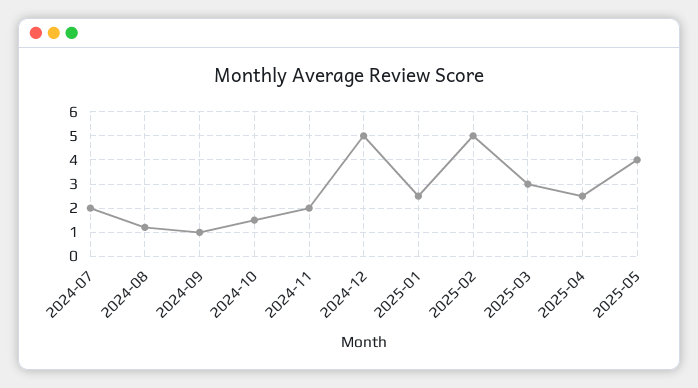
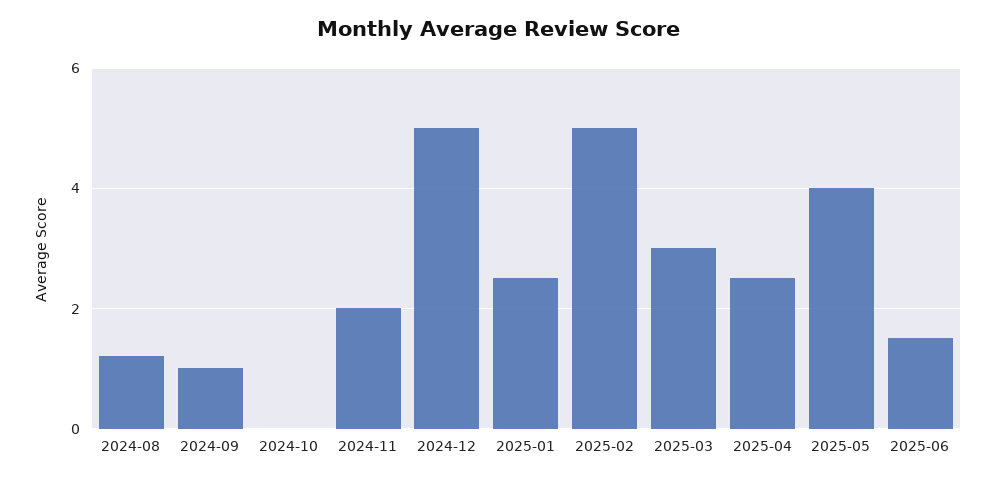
2024-07: 2 -> none
2024-10: 1.5 -> 0
2025-06: none -> 1.5

